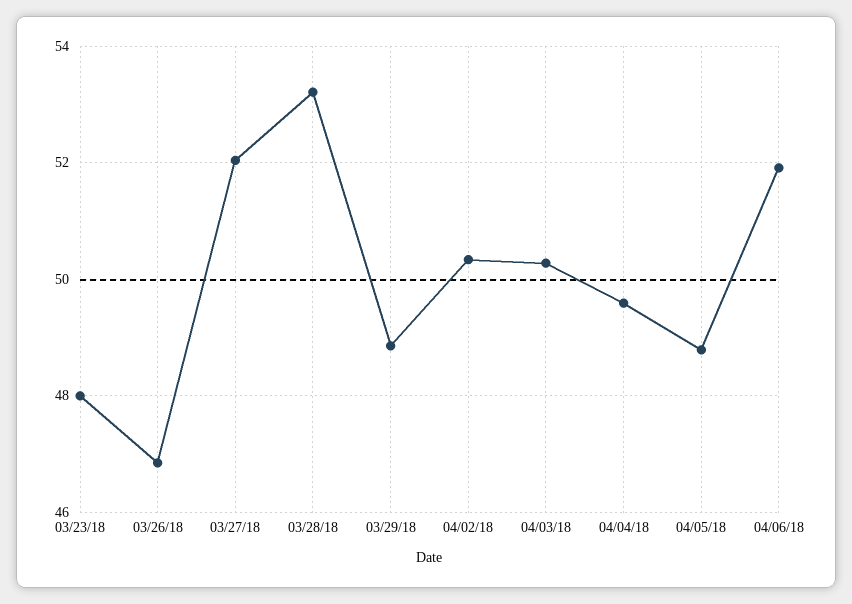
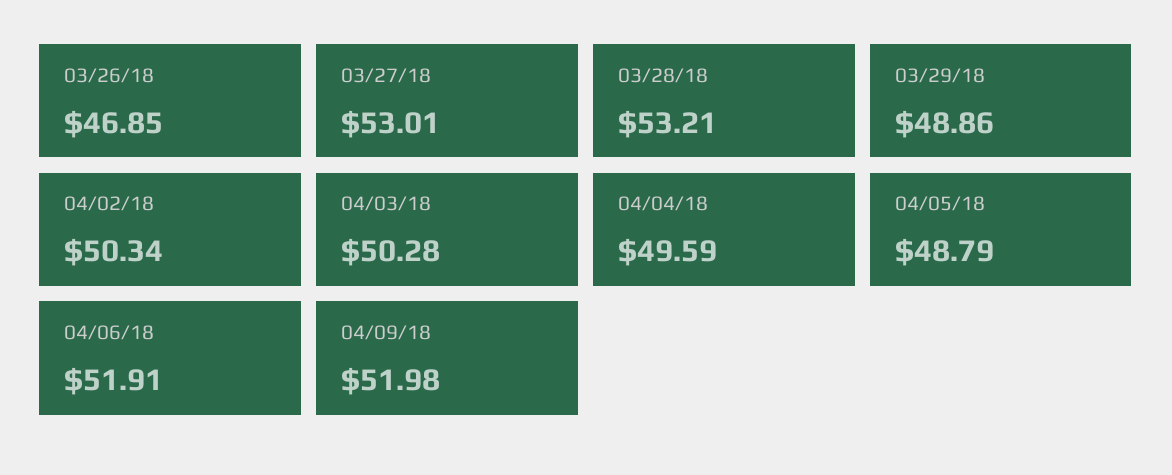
03/23/18: 48 -> none
03/27/18: 52 -> 53.01
04/09/18: none -> 51.98

